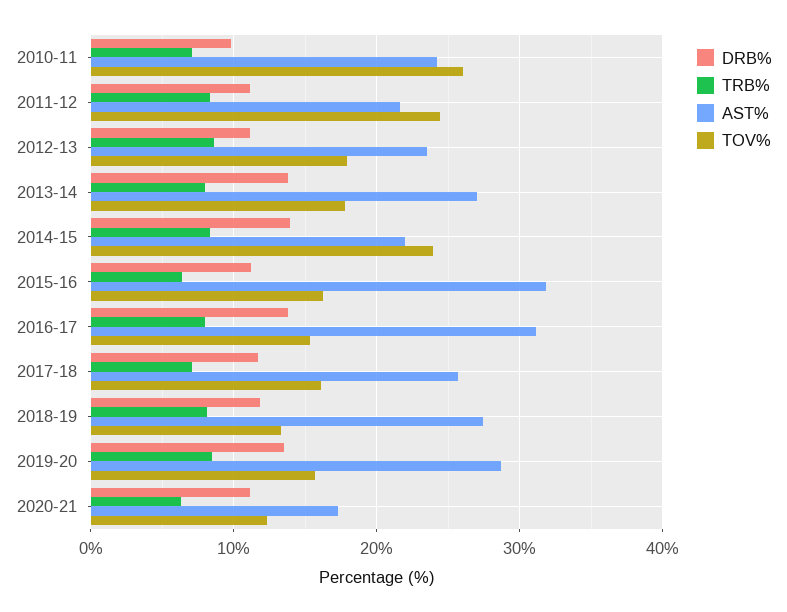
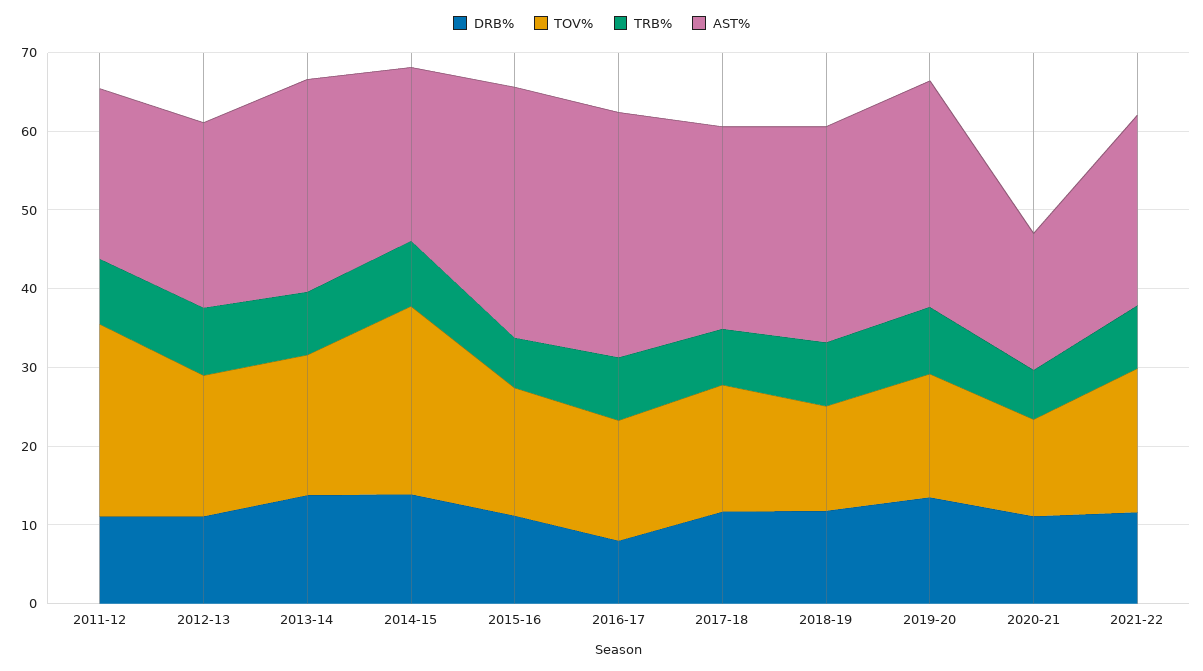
DRB%, 2010-11: 10 -> none
TRB%, 2010-11: 7 -> none
AST%, 2010-11: 24 -> none
TOV%, 2010-11: 26 -> none
DRB%, 2016-17: 14 -> 8
DRB%, 2021-22: none -> 12
TOV%, 2021-22: none -> 18
TRB%, 2021-22: none -> 8
AST%, 2021-22: none -> 24

